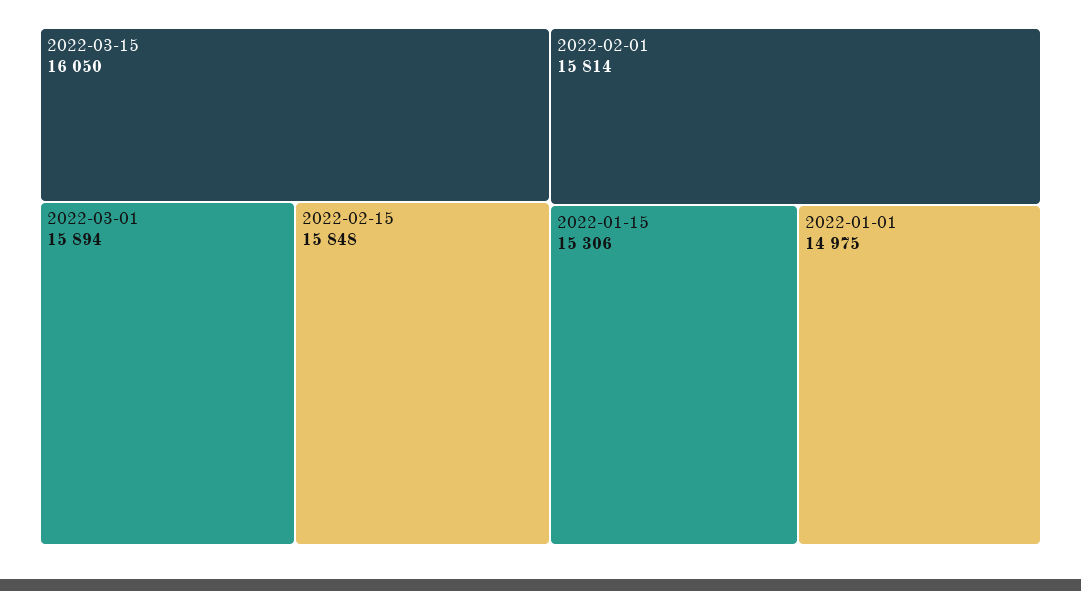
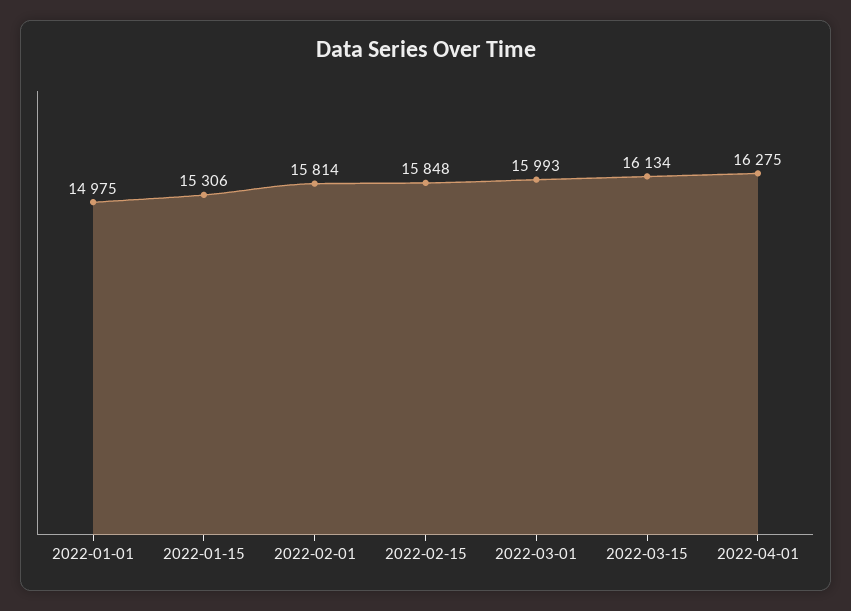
2022-03-15: 16050 -> 16134
2022-03-01: 15894 -> 15993
2022-04-01: none -> 16275

